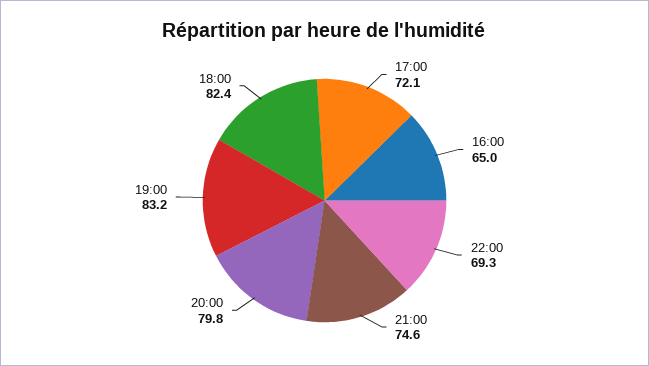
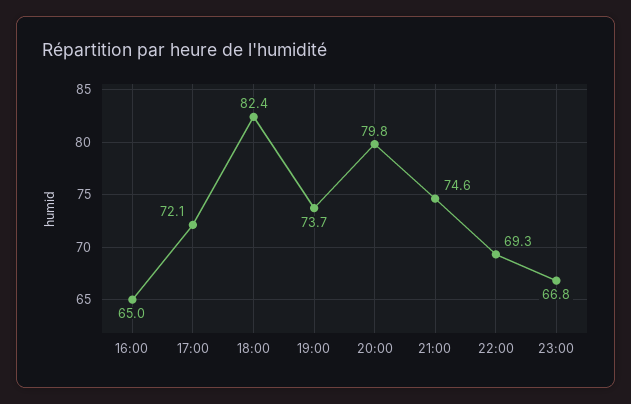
19:00: 83.2 -> 73.7
23:00: none -> 66.8

